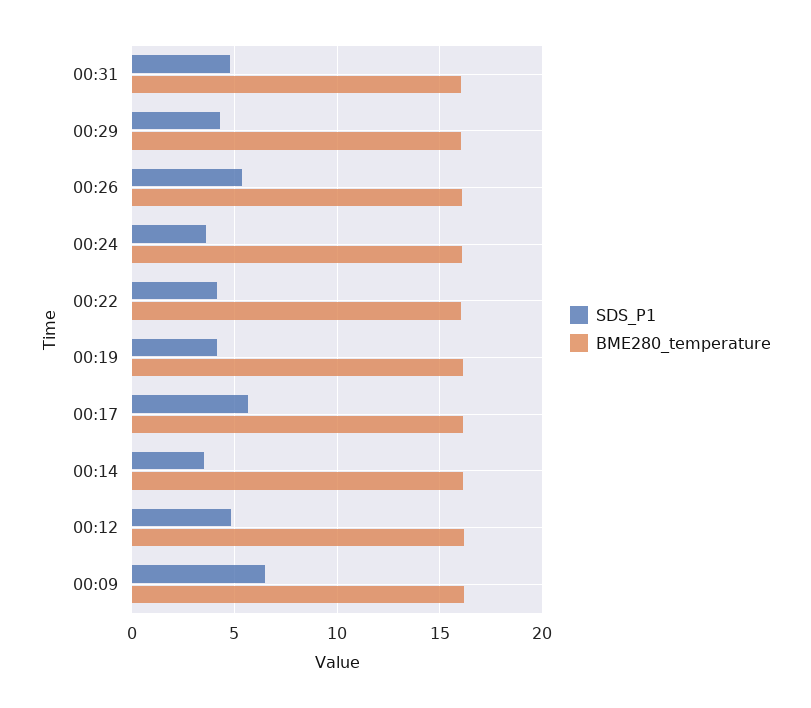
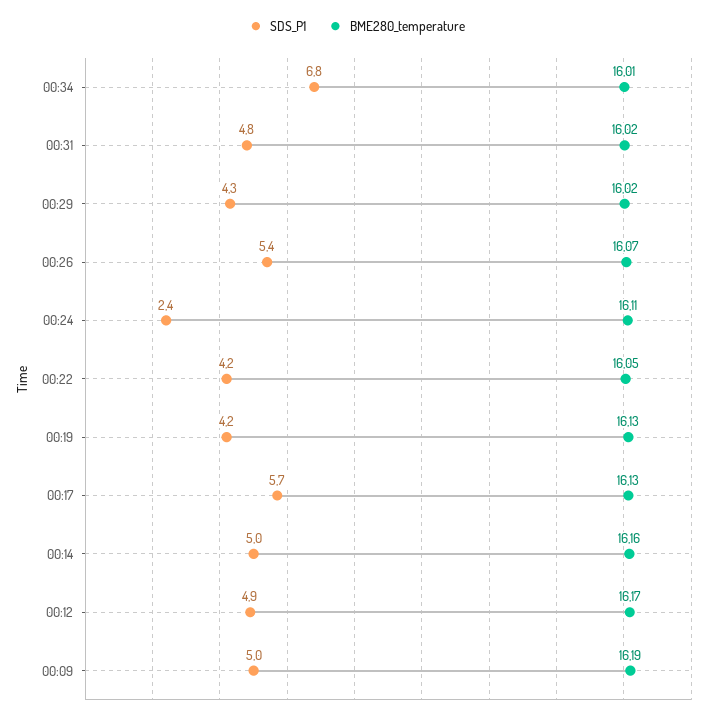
SDS_P1, 00:24: 3.5 -> 2.4
SDS_P1, 00:14: 3.5 -> 5
SDS_P1, 00:09: 6.5 -> 5
SDS_P1, 00:34: none -> 6.8
BME280_temperature, 00:34: none -> 16.01

